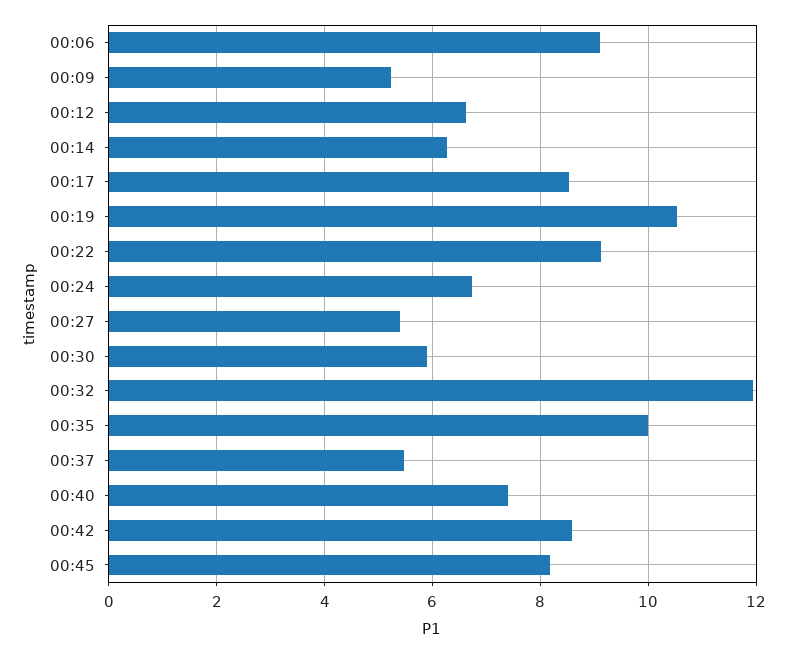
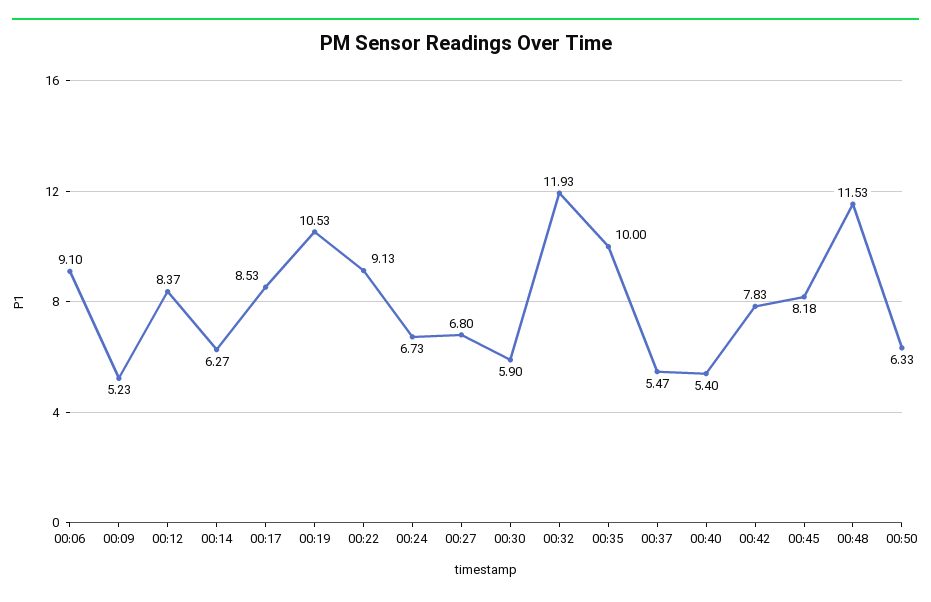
00:12: 6.6 -> 8.37
00:27: 5.4 -> 6.8
00:40: 7.4 -> 5.4
00:42: 8.6 -> 7.83
00:48: none -> 11.53
00:50: none -> 6.33

